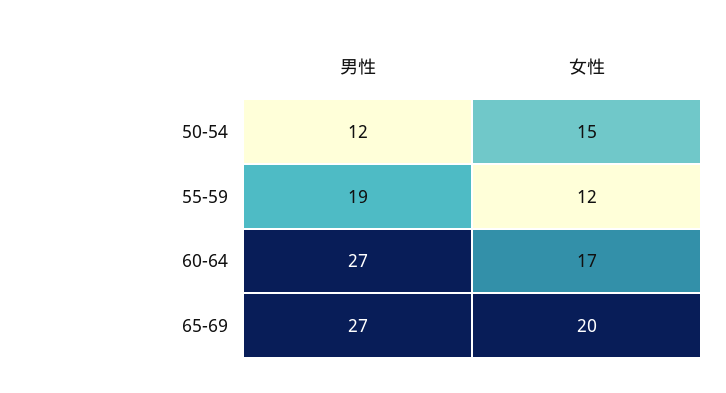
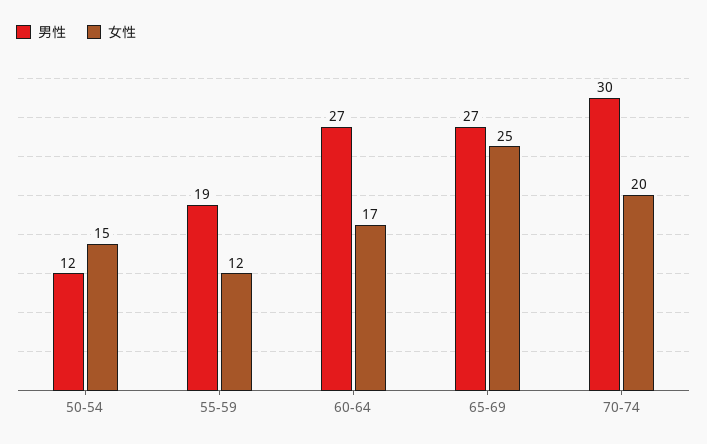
女性, 65-69: 20 -> 25
男性, 70-74: none -> 30
女性, 70-74: none -> 20

